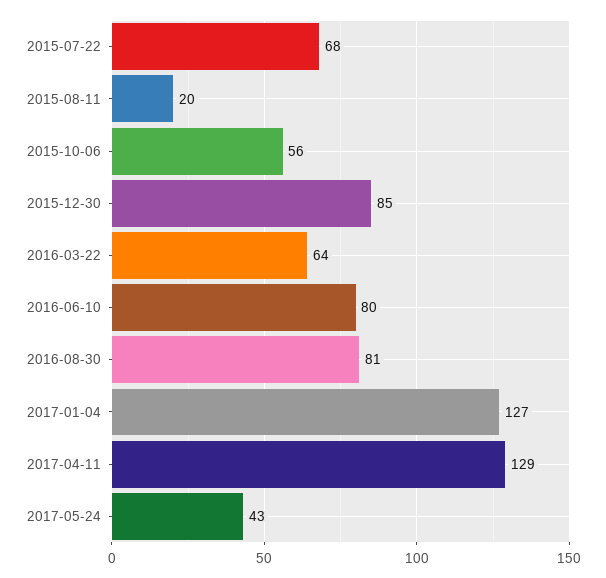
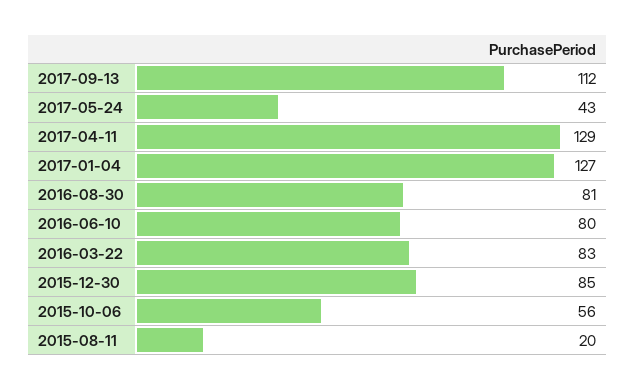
2015-07-22: 68 -> none
2016-03-22: 64 -> 83
2017-09-13: none -> 112

